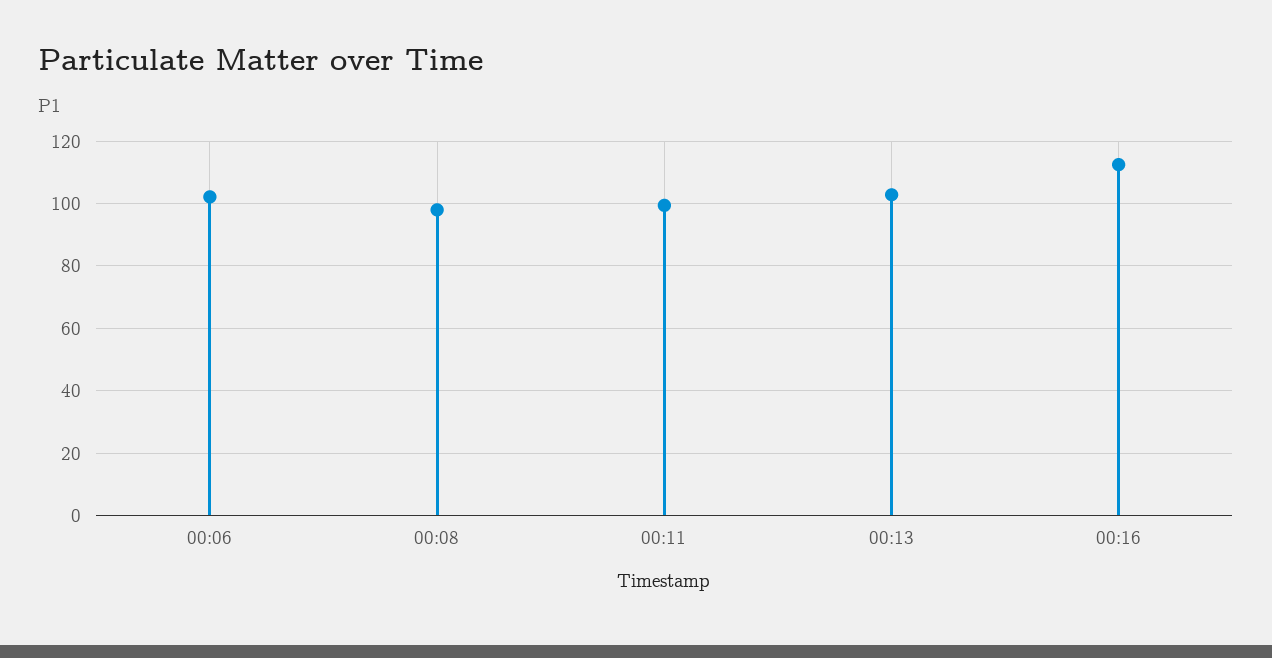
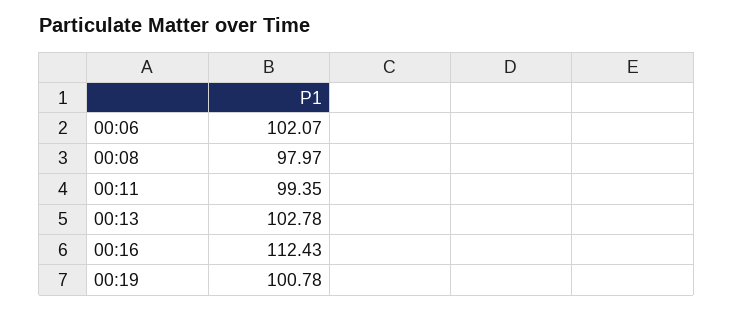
00:19: none -> 100.78

